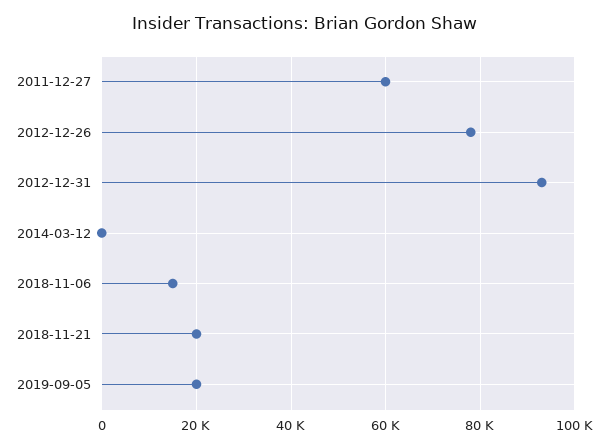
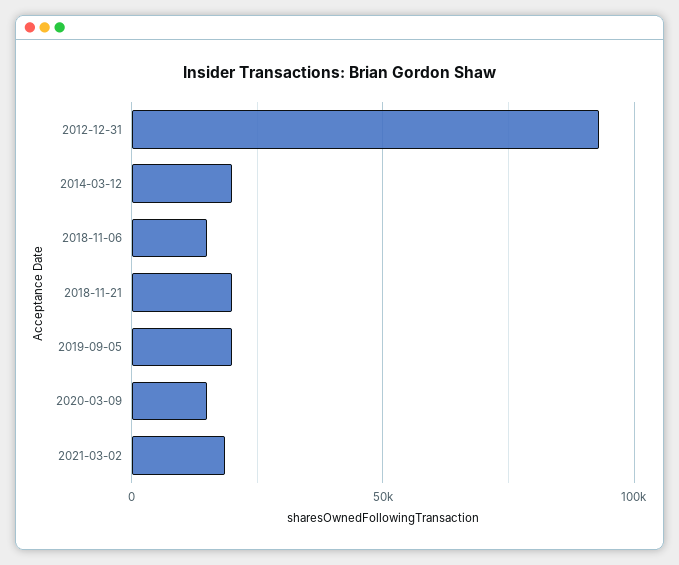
2011-12-27: 60000 -> none
2012-12-26: 78000 -> none
2014-03-12: 0 -> 20000
2020-03-09: none -> 15000
2021-03-02: none -> 20000

